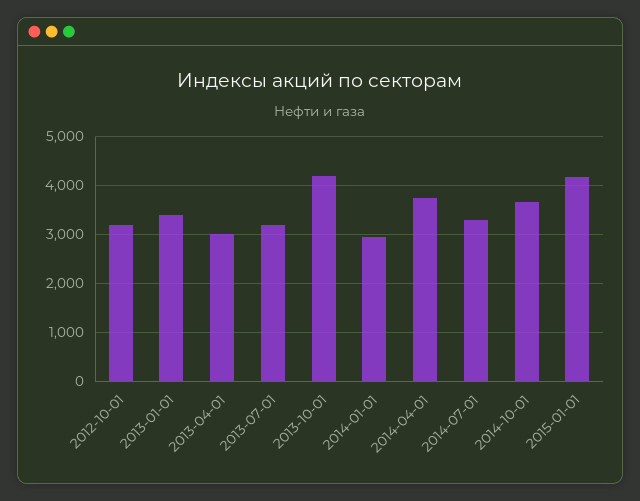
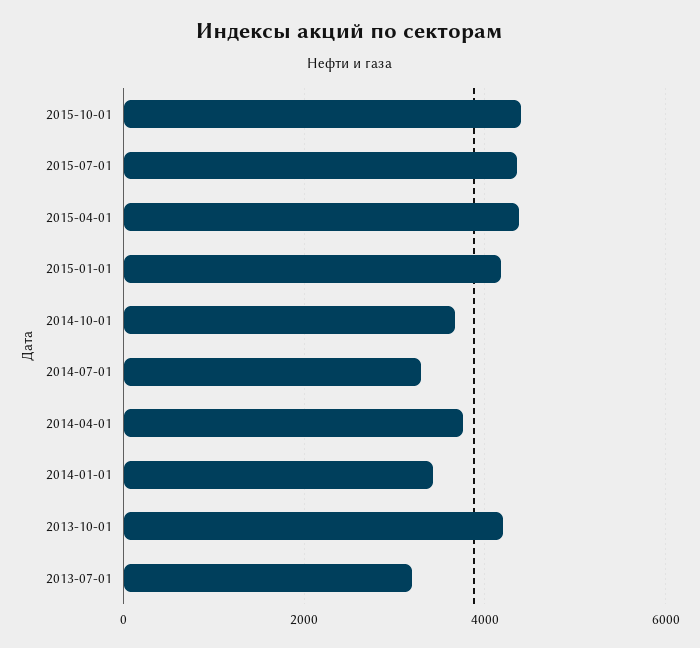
2012-10-01: 3200 -> none
2013-01-01: 3400 -> none
2013-04-01: 3000 -> none
2014-01-01: 3000 -> 3400
2015-10-01: none -> 4400
2015-07-01: none -> 4400
2015-04-01: none -> 4400

